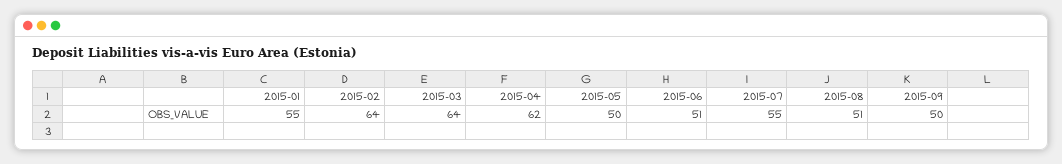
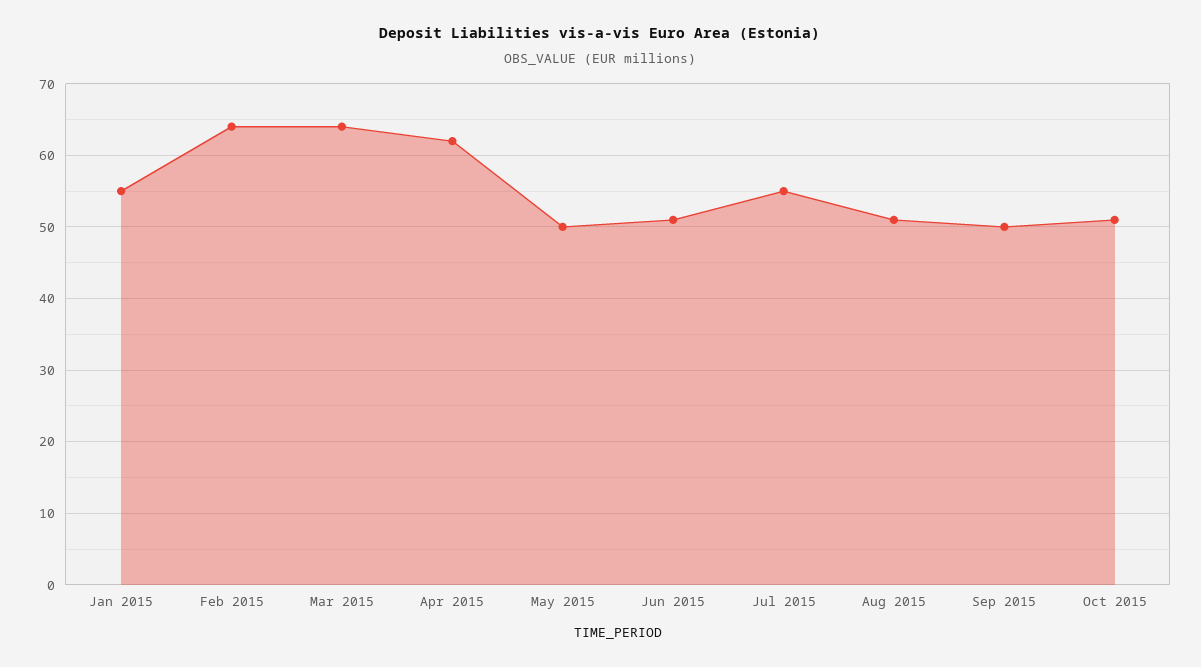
Oct 2015: none -> 51

